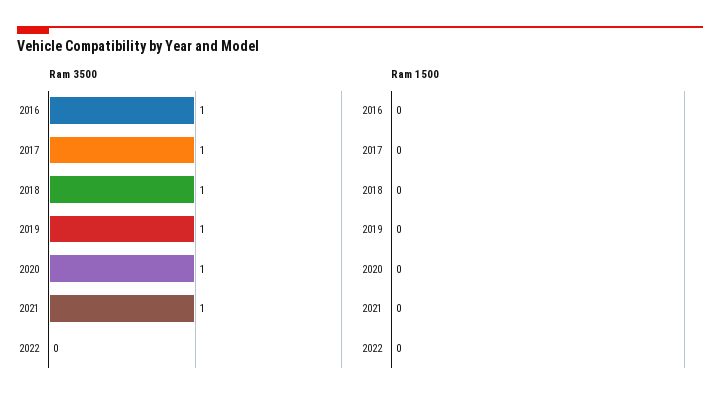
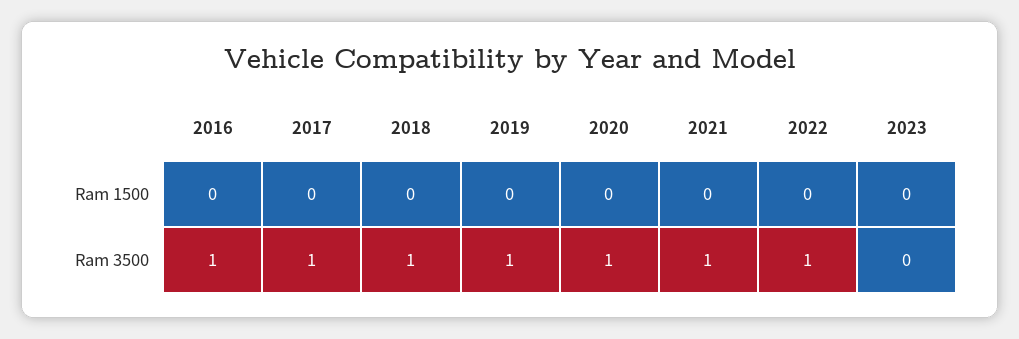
Ram 3500, 2022: 0 -> 1
Ram 1500, 2023: none -> 0
Ram 3500, 2023: none -> 0

